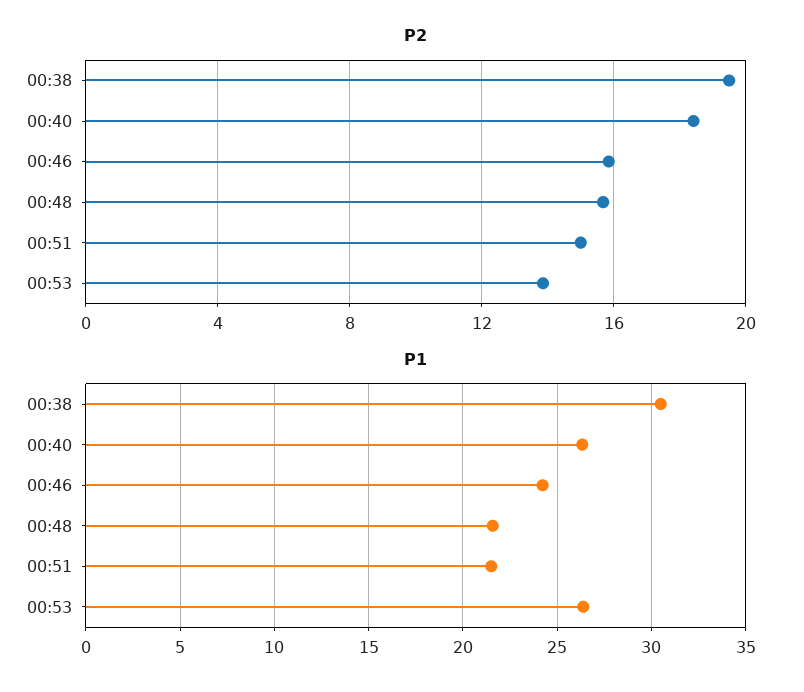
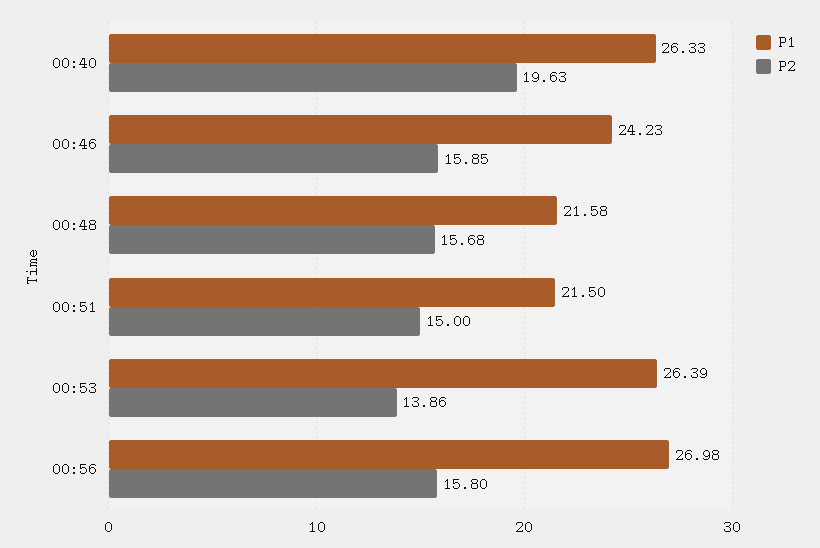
P2, 00:38: 19.5 -> none
P2, 00:40: 18.5 -> 19.63
P1, 00:38: 30.5 -> none
P1, 00:56: none -> 26.98
P2, 00:56: none -> 15.8

